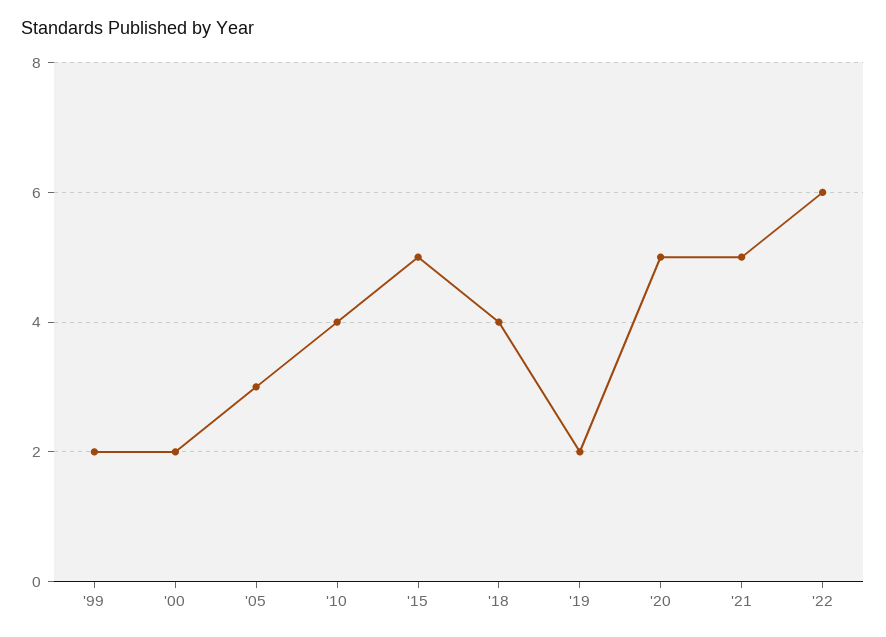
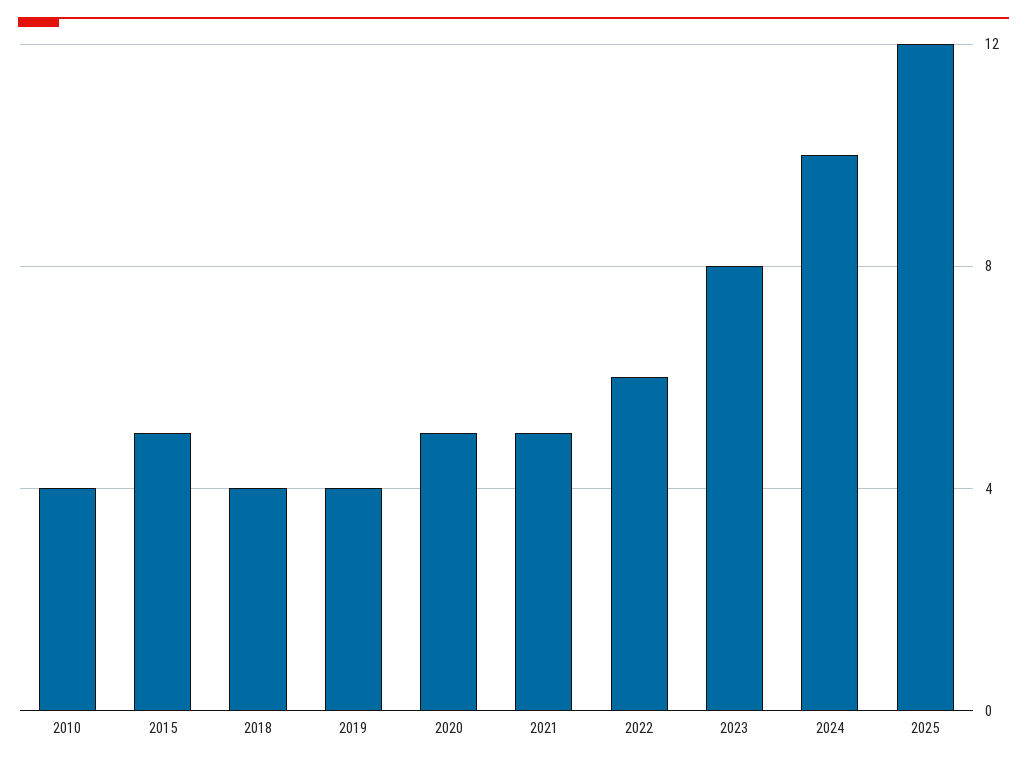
'99: 2 -> none
'00: 2 -> none
'05: 3 -> none
'19: 2 -> 4
2023: none -> 8
2024: none -> 10
2025: none -> 12

